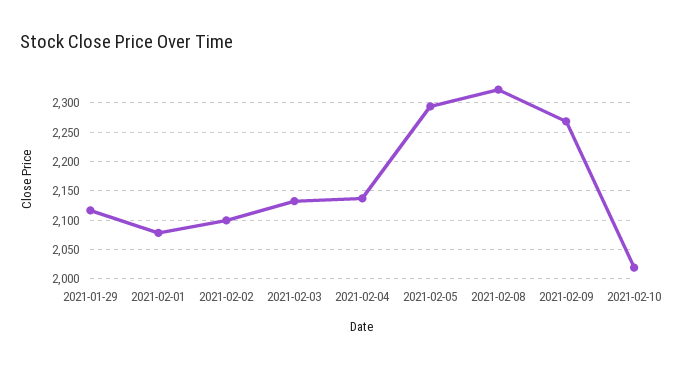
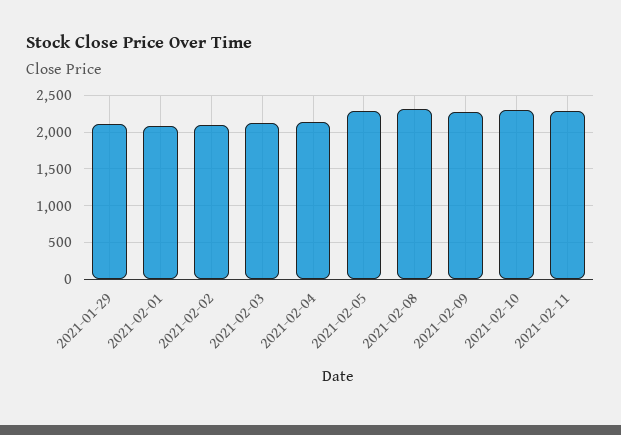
2021-02-10: 2025 -> 2300
2021-02-11: none -> 2300

